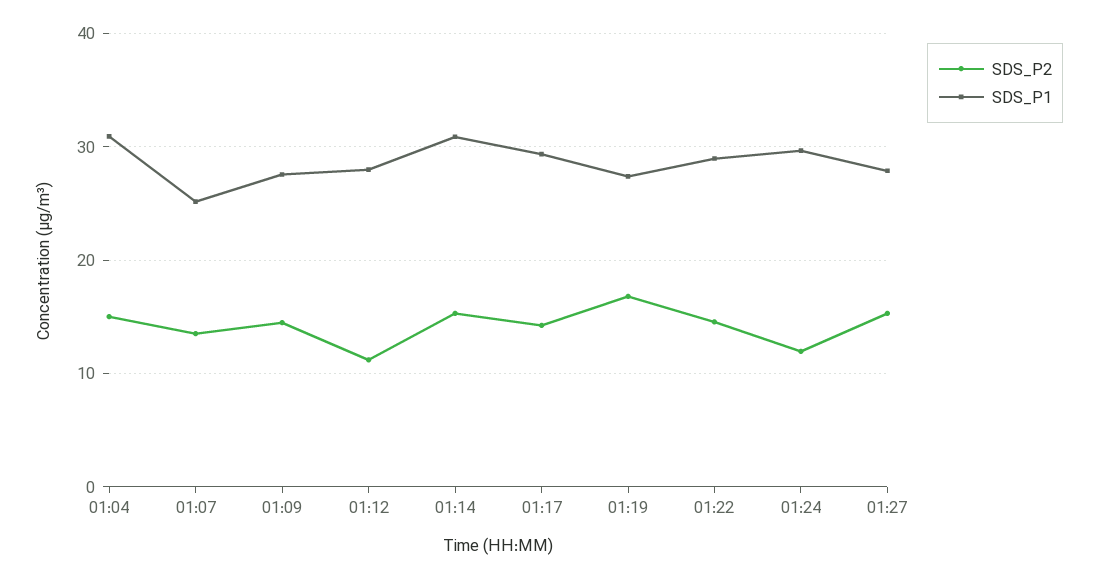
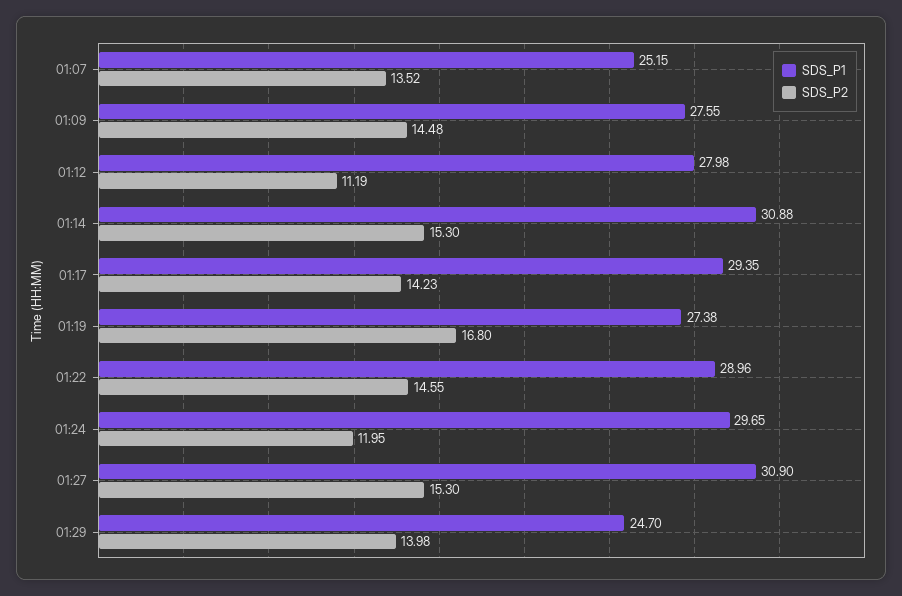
SDS_P2, 01:04: 15 -> none
SDS_P1, 01:04: 31 -> none
SDS_P1, 01:27: 28 -> 30.9
SDS_P1, 01:29: none -> 24.7
SDS_P2, 01:29: none -> 13.98

